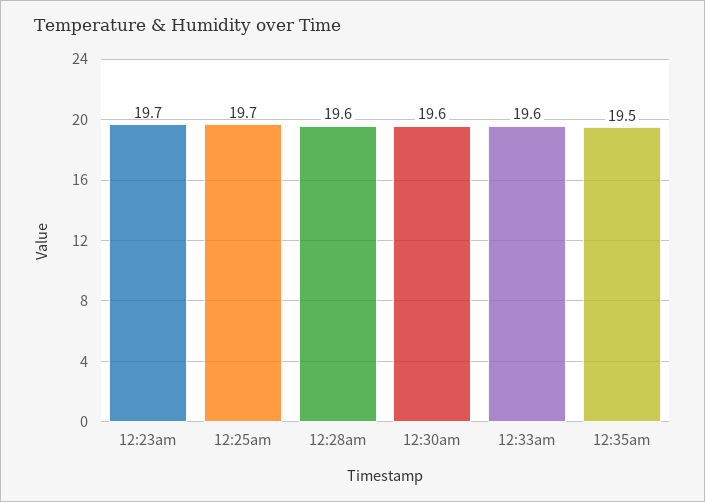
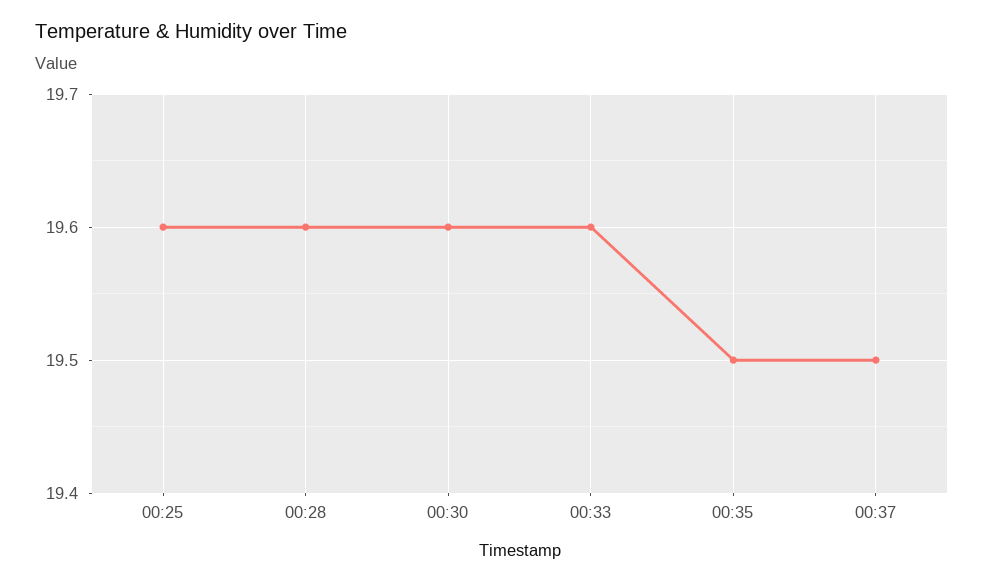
12:23am: 19.7 -> none
12:25am: 19.7 -> 19.6
00:37: none -> 19.5

